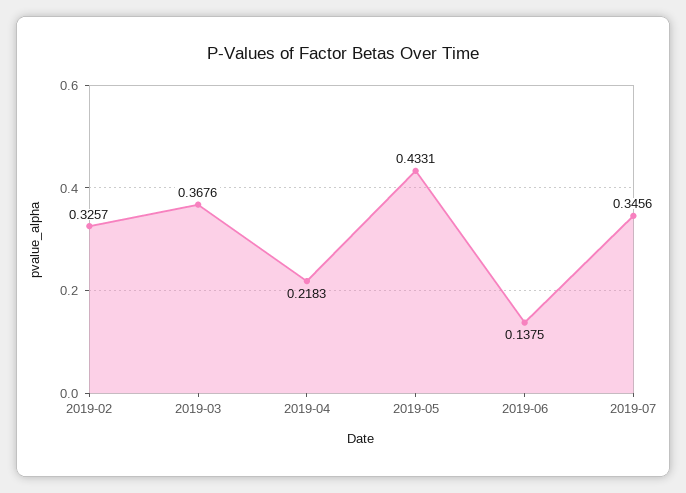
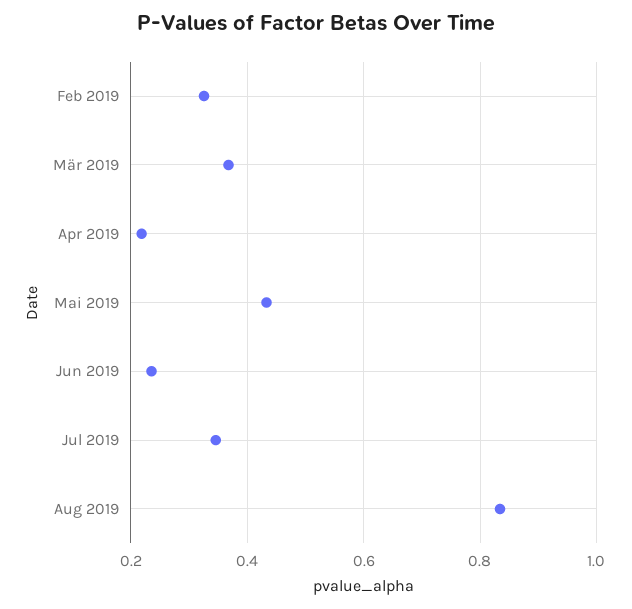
2019-06: 0.1375 -> 0.24
Aug 2019: none -> 0.84

